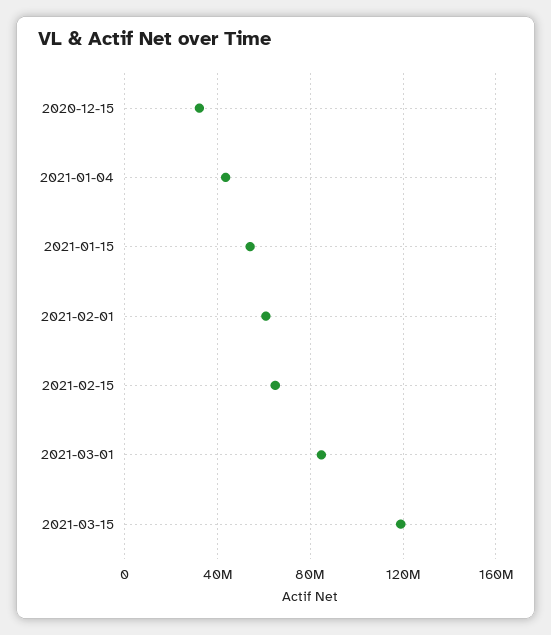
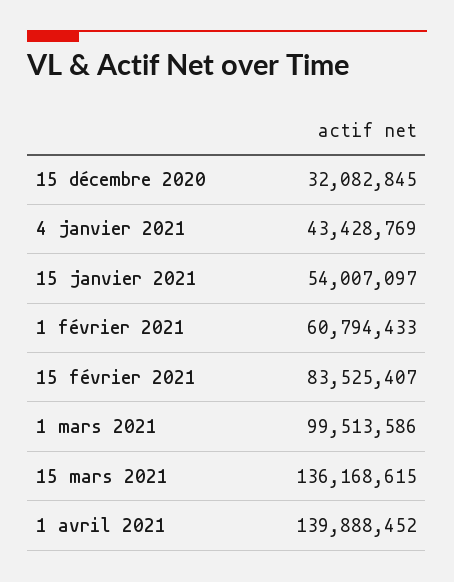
2021-02-15: 65000000 -> 83525407
2021-03-01: 85000000 -> 99513586
2021-03-15: 120000000 -> 136168615
1 avril 2021: none -> 139888452

